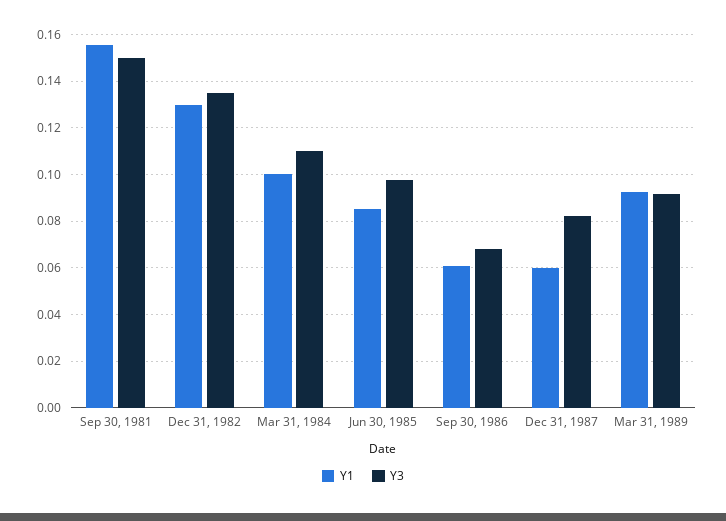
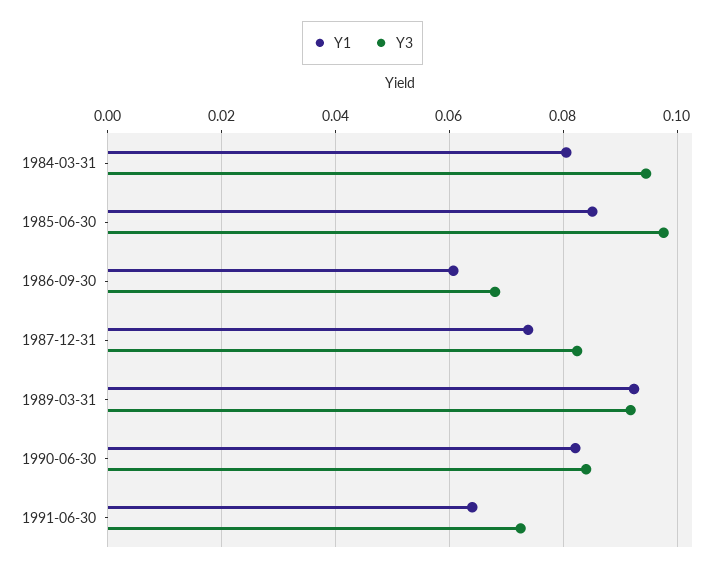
Y1, Sep 30, 1981: 0.155 -> none
Y3, Sep 30, 1981: 0.15 -> none
Y1, Dec 31, 1982: 0.13 -> none
Y3, Dec 31, 1982: 0.135 -> none
Y1, Mar 31, 1984: 0.1 -> 0.08
Y3, Mar 31, 1984: 0.11 -> 0.094
Y1, Dec 31, 1987: 0.06 -> 0.074
Y1, 1990-06-30: none -> 0.082
Y3, 1990-06-30: none -> 0.084
Y1, 1991-06-30: none -> 0.064
Y3, 1991-06-30: none -> 0.072

